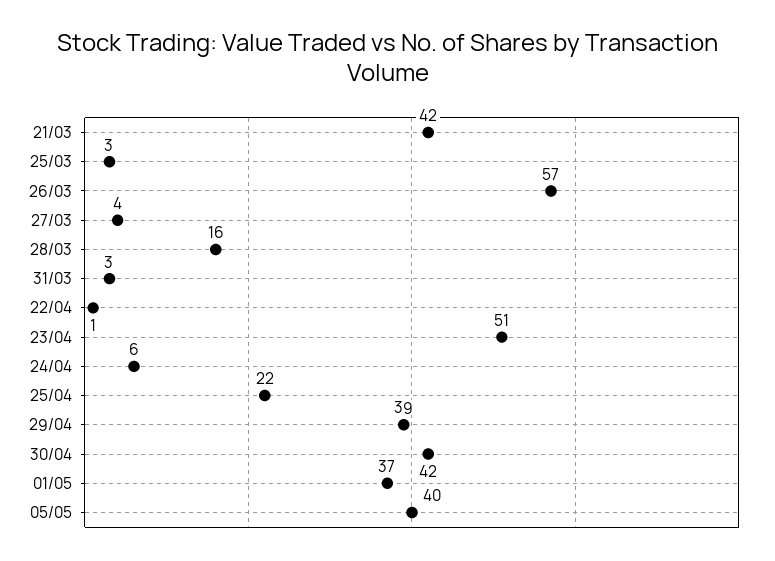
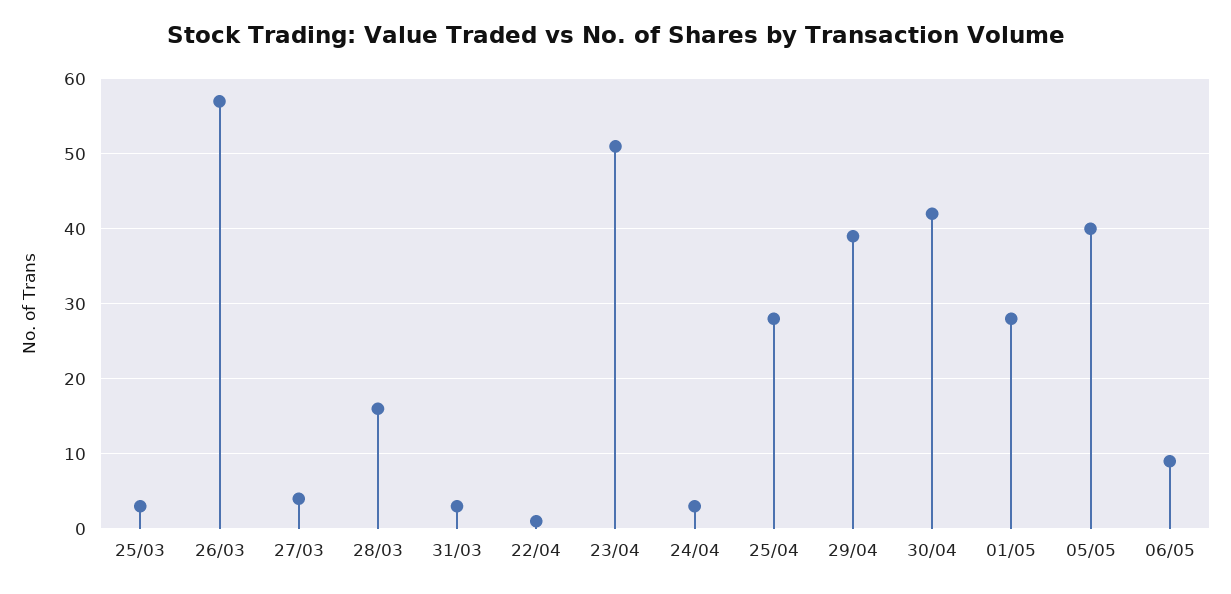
21/03: 42 -> none
24/04: 6 -> 3
25/04: 22 -> 28
01/05: 37 -> 28
06/05: none -> 9

